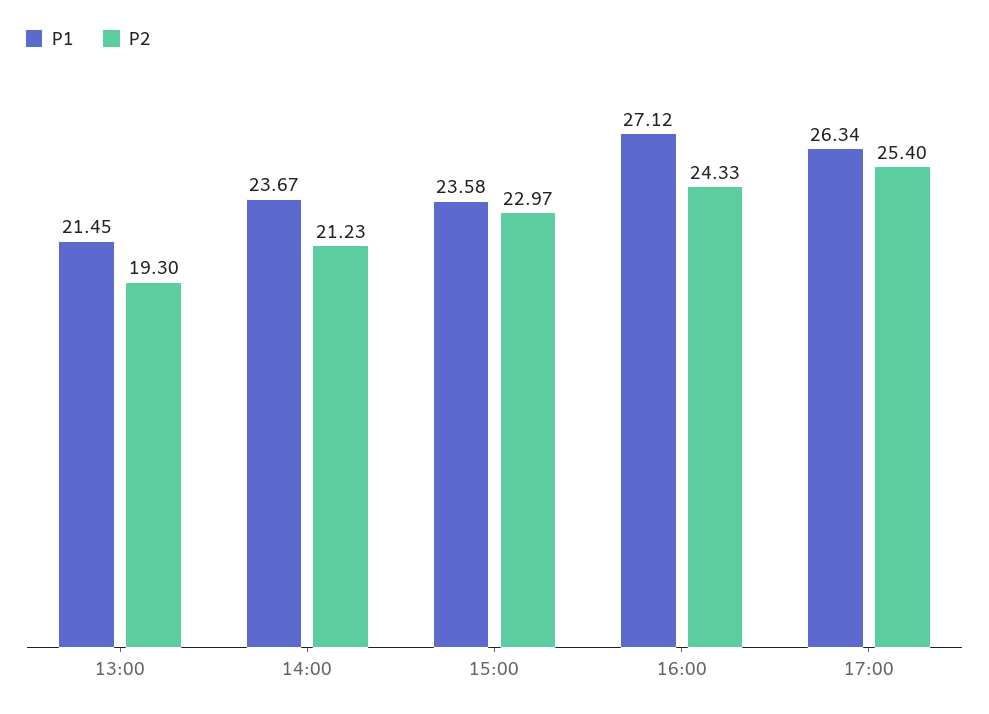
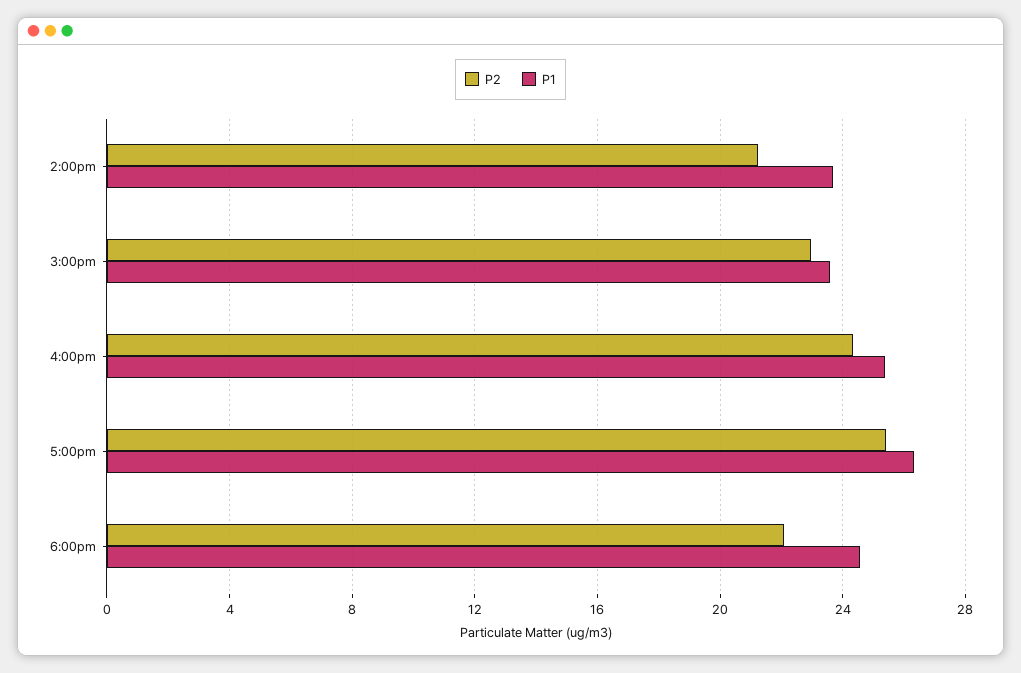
P1, 13:00: 21.45 -> none
P2, 13:00: 19.3 -> none
P1, 16:00: 27.12 -> 25.5
P2, 6:00pm: none -> 22
P1, 6:00pm: none -> 24.5

